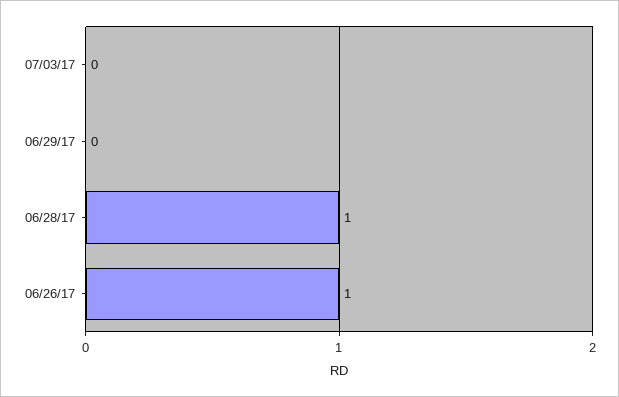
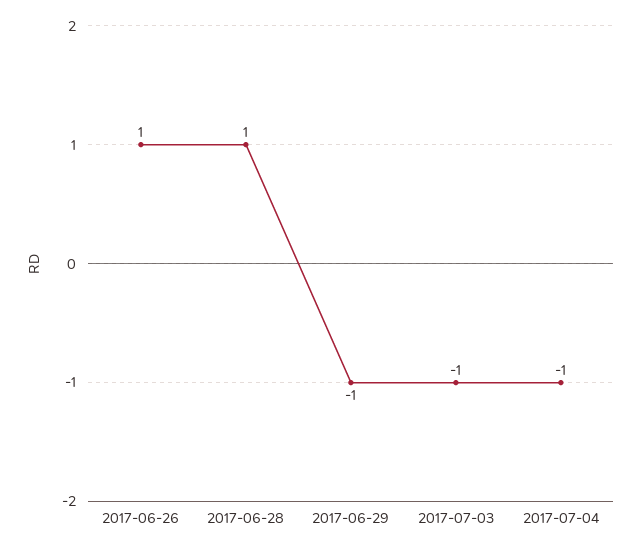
07/03/17: 0 -> -1
06/29/17: 0 -> -1
2017-07-04: none -> -1

